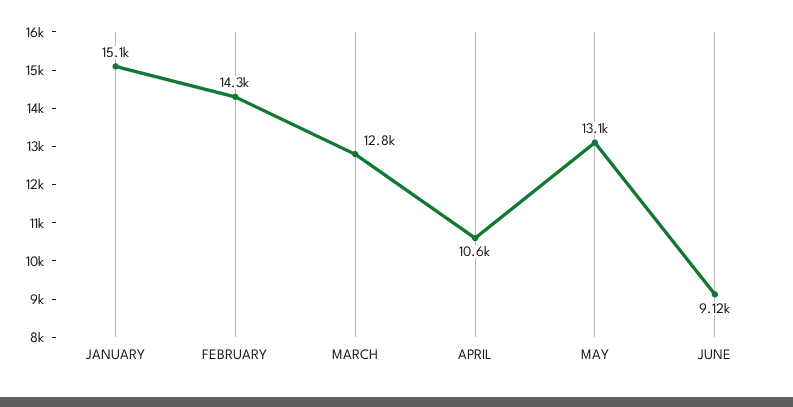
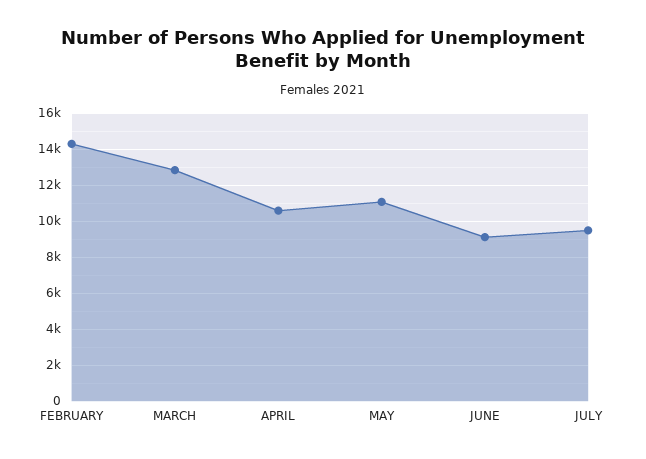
JANUARY: 15100 -> none
MAY: 13100 -> 11000
JULY: none -> 9500

